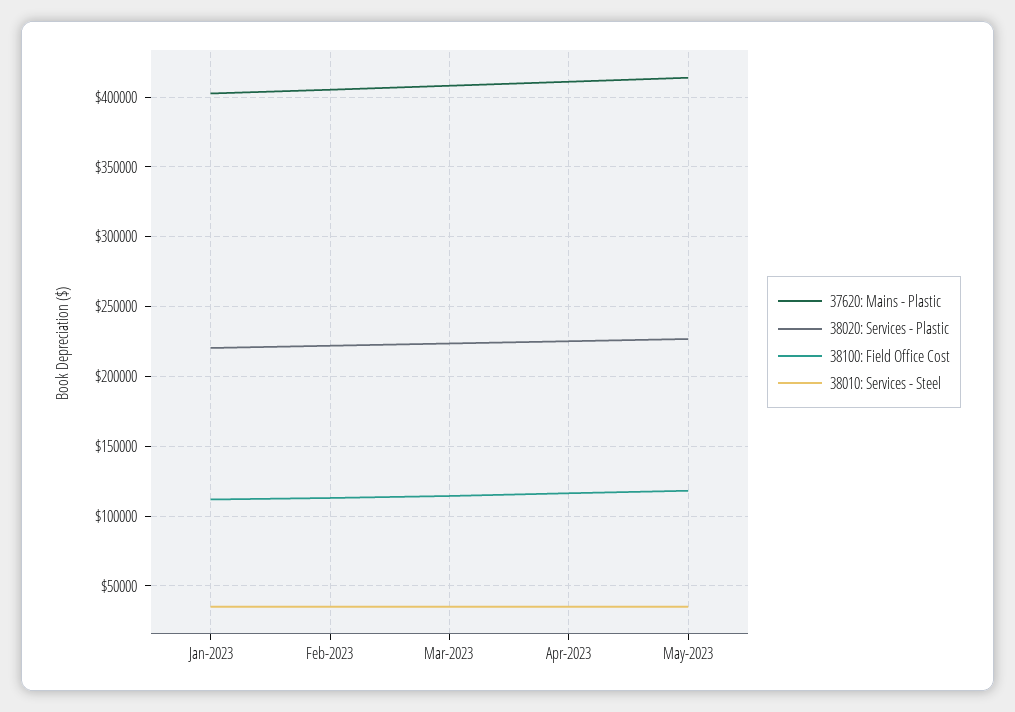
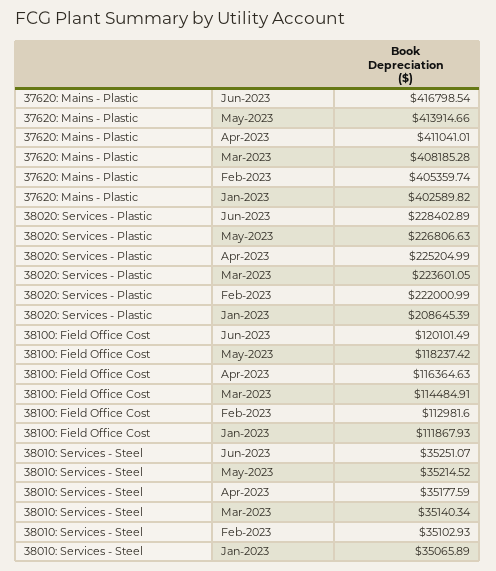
38020: Services - Plastic, Jan-2023: 220000 -> 208645.39
37620: Mains - Plastic, Jun-2023: none -> 416798.54
38020: Services - Plastic, Jun-2023: none -> 228402.89
38100: Field Office Cost, Jun-2023: none -> 120101.49
38010: Services - Steel, Jun-2023: none -> 35251.07

